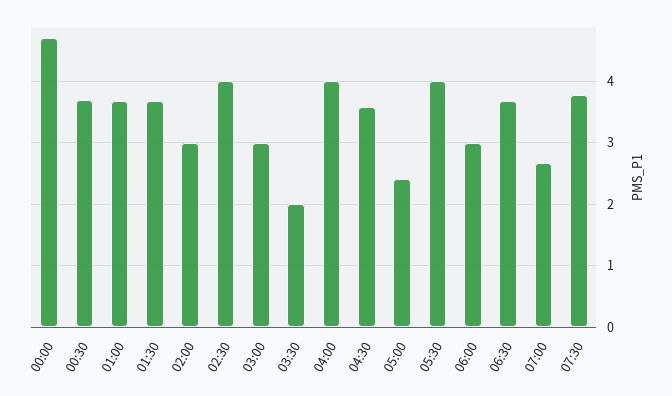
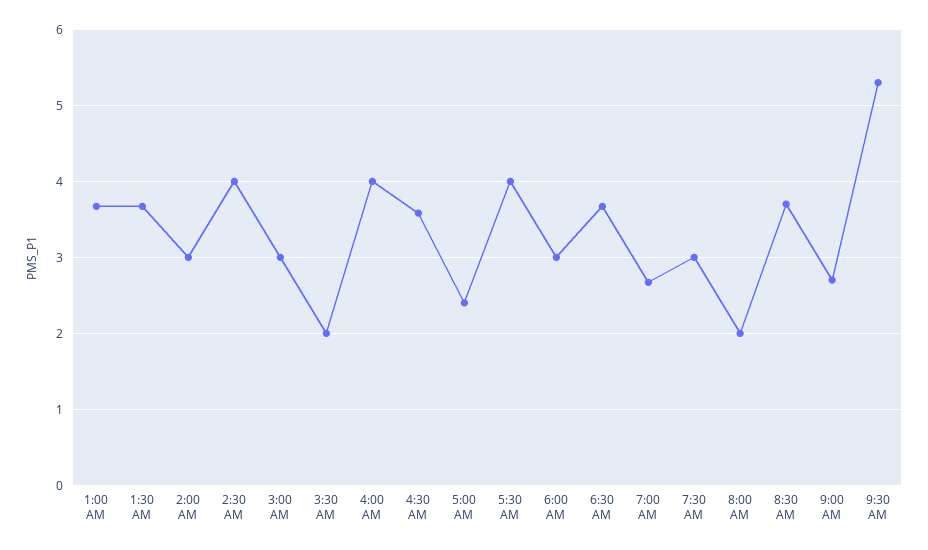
00:00: 4.7 -> none
00:30: 3.7 -> none
07:30: 3.8 -> 3
8:00 AM: none -> 2
8:30 AM: none -> 3.7
9:00 AM: none -> 2.7
9:30 AM: none -> 5.3

